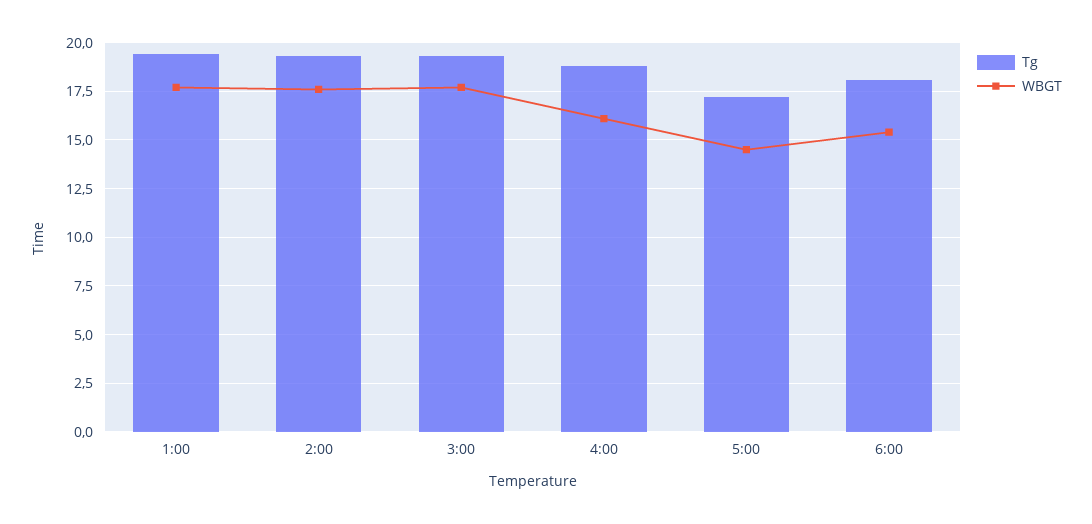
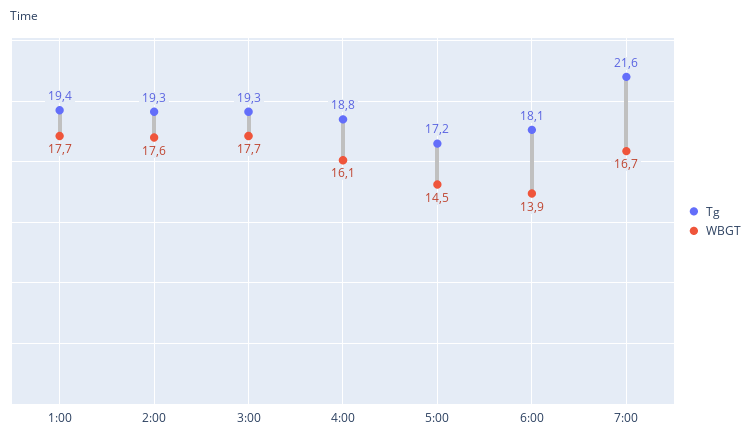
WBGT, 6:00: 15.5 -> 13.9
Tg, 7:00: none -> 21.6
WBGT, 7:00: none -> 16.7

